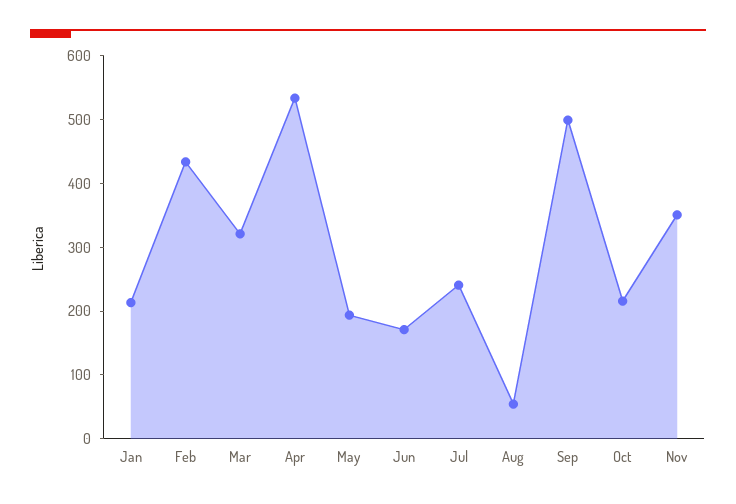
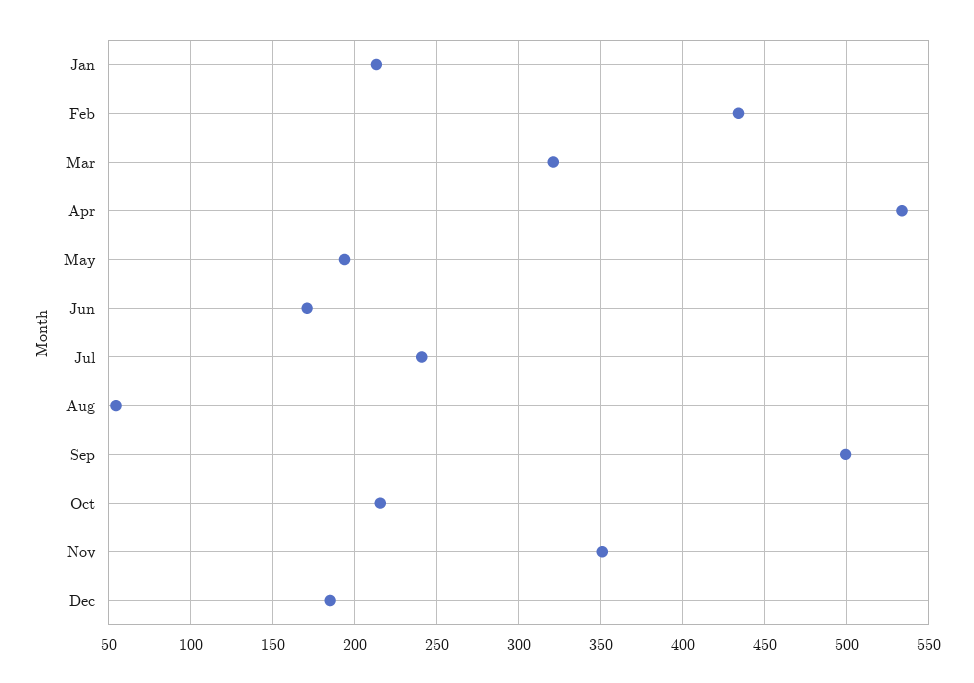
Dec: none -> 185

